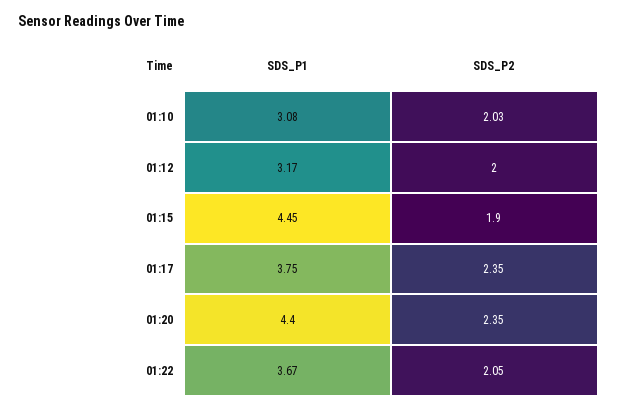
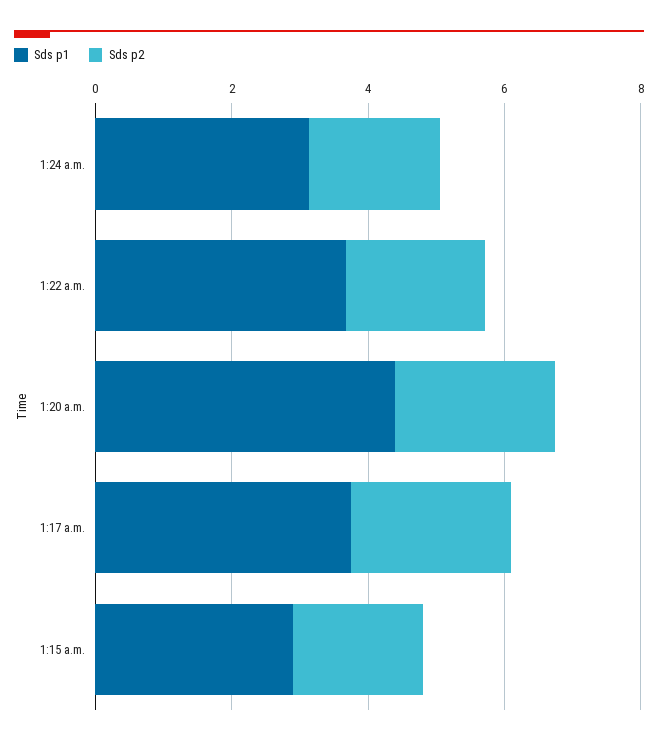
SDS_P1, 01:10: 3.08 -> none
SDS_P2, 01:10: 2.03 -> none
SDS_P1, 01:12: 3.17 -> none
SDS_P2, 01:12: 2 -> none
SDS_P1, 01:15: 4.45 -> 3
SDS_P1, 1:24 a.m.: none -> 3
SDS_P2, 1:24 a.m.: none -> 2

